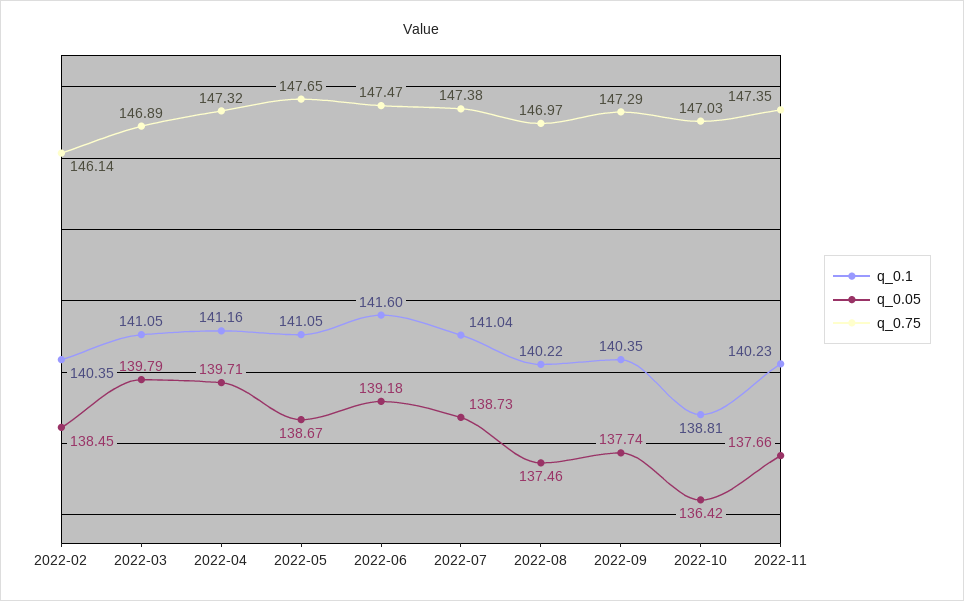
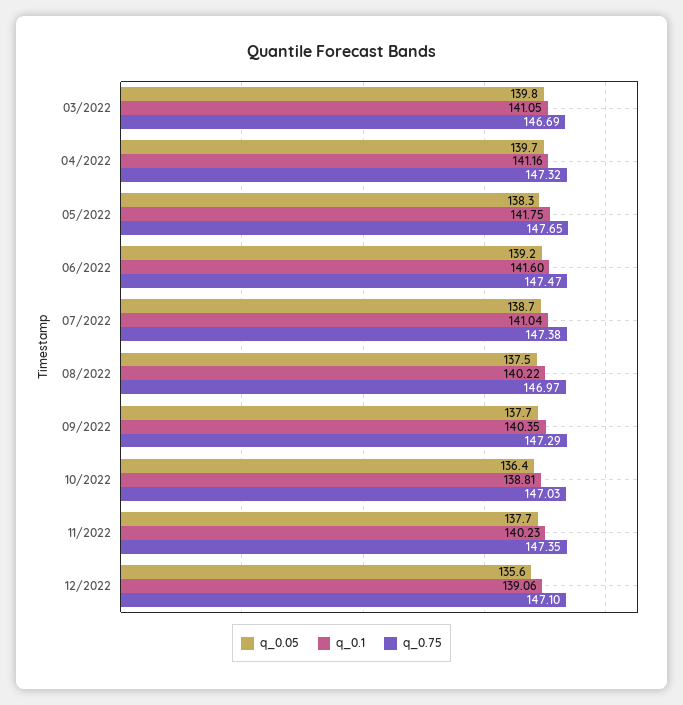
q_0.1, 2022-02: 140.35 -> none
q_0.05, 2022-02: 138.45 -> none
q_0.75, 2022-02: 146.14 -> none
q_0.75, 2022-03: 146.89 -> 146.69
q_0.1, 2022-05: 141.05 -> 141.75
q_0.05, 2022-05: 138.67 -> 138.3
q_0.05, 12/2022: none -> 135.6
q_0.1, 12/2022: none -> 139.06
q_0.75, 12/2022: none -> 147.1

